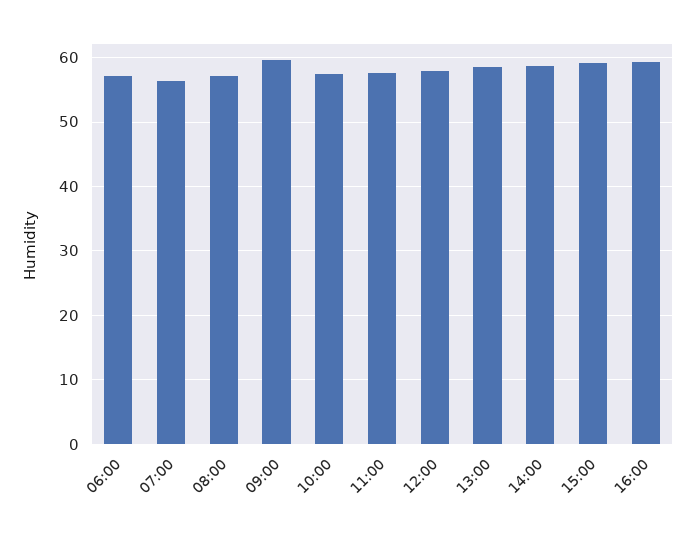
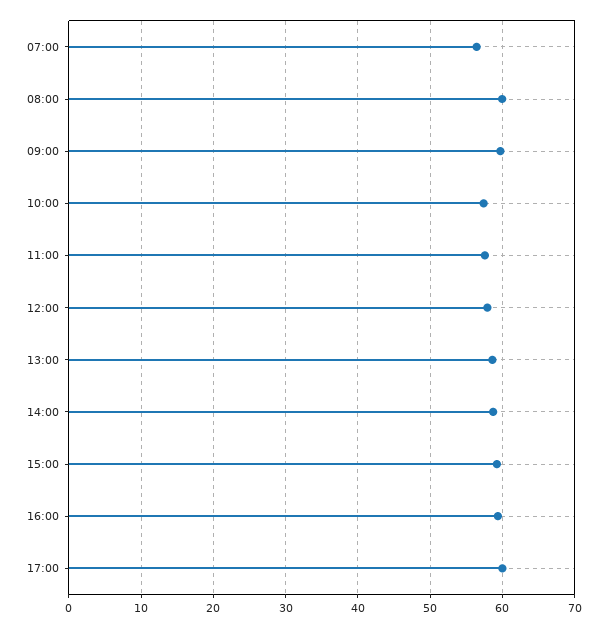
06:00: 57 -> none
08:00: 57 -> 60
17:00: none -> 60

